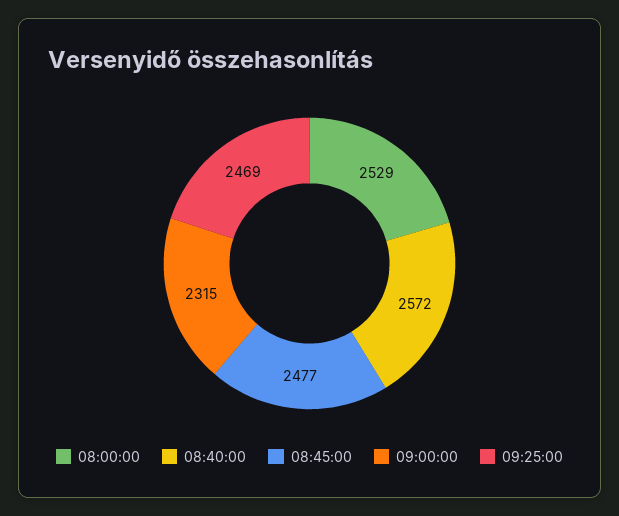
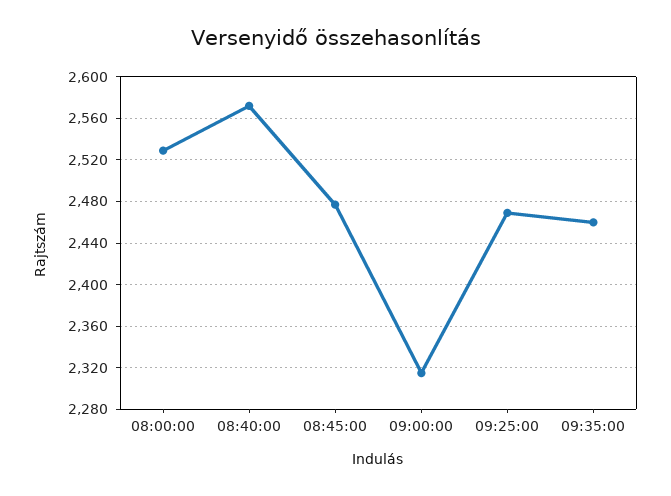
09:35:00: none -> 2460

